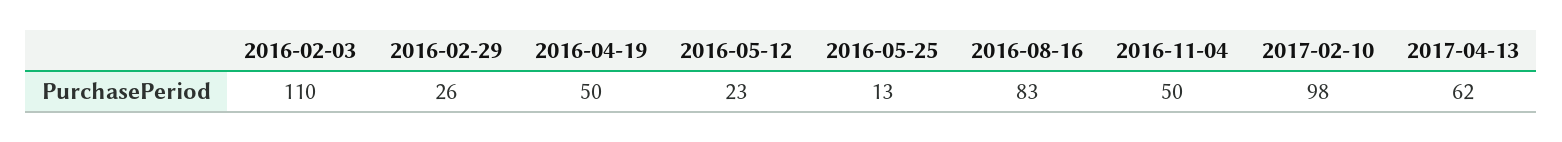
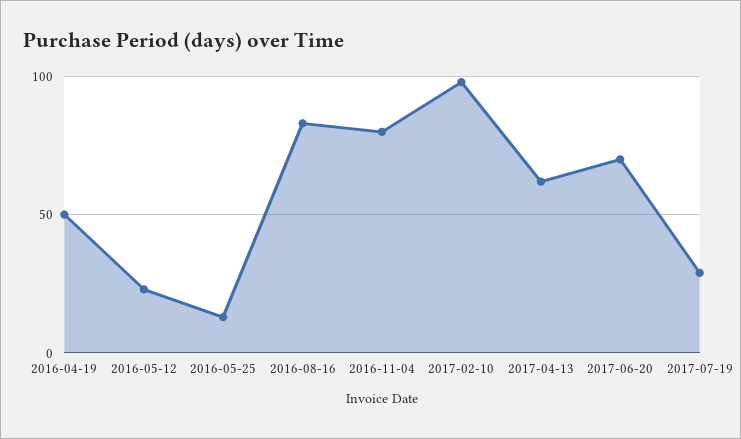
2016-02-03: 110 -> none
2016-02-29: 26 -> none
2016-11-04: 50 -> 80
2017-06-20: none -> 70
2017-07-19: none -> 30

